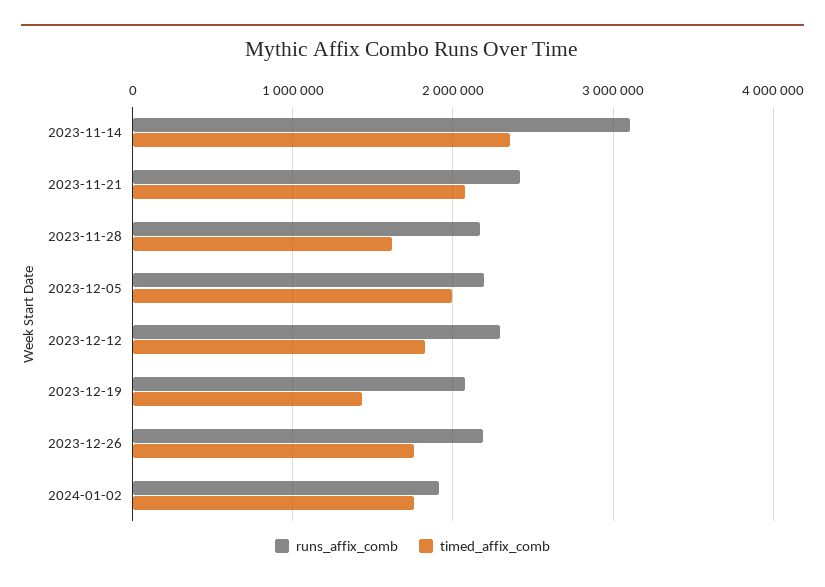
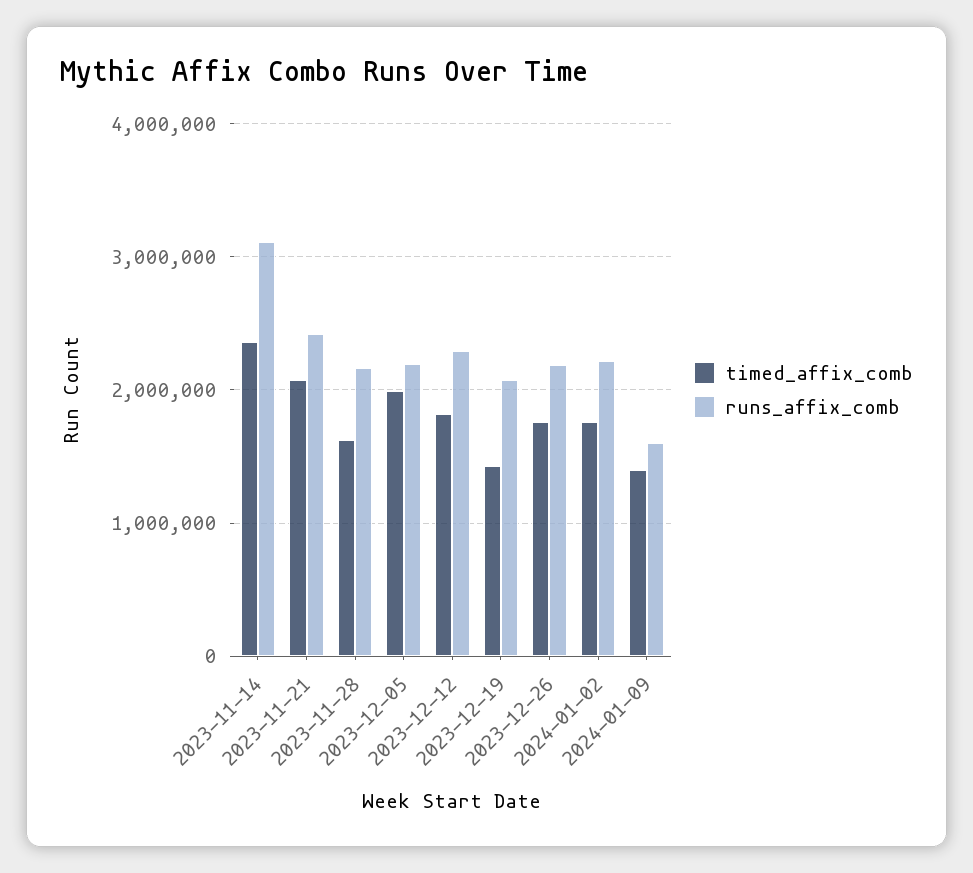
runs_affix_comb, 2024-01-02: 1900000 -> 2200000
timed_affix_comb, 2024-01-09: none -> 1400000
runs_affix_comb, 2024-01-09: none -> 1600000

